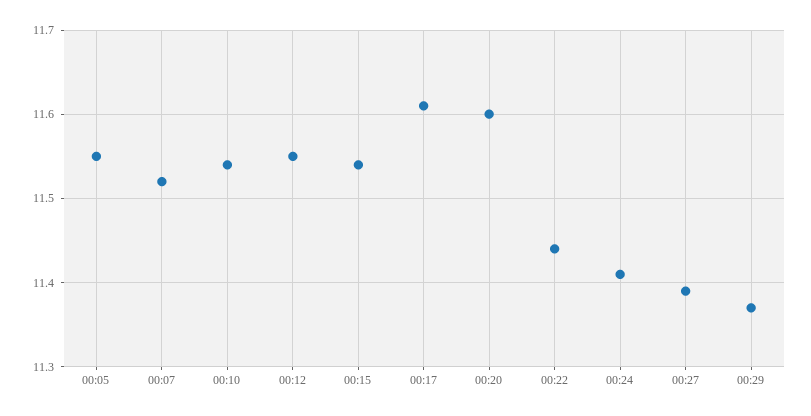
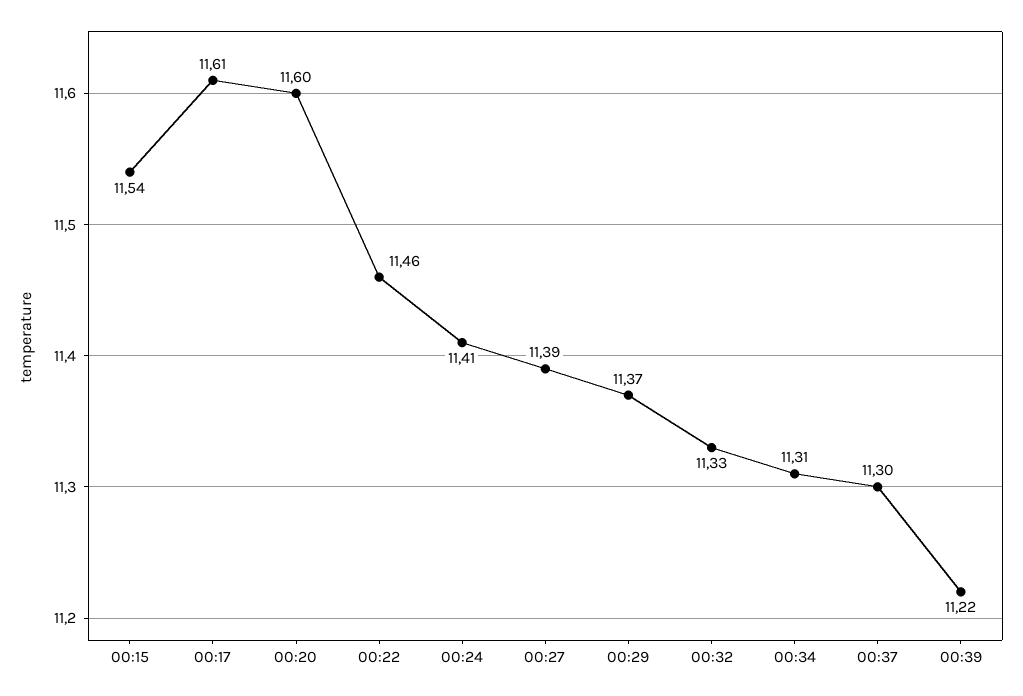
00:05: 11.55 -> none
00:07: 11.52 -> none
00:10: 11.54 -> none
00:12: 11.55 -> none
00:22: 11.44 -> 11.46
00:32: none -> 11.33
00:34: none -> 11.31
00:37: none -> 11.3
00:39: none -> 11.22

